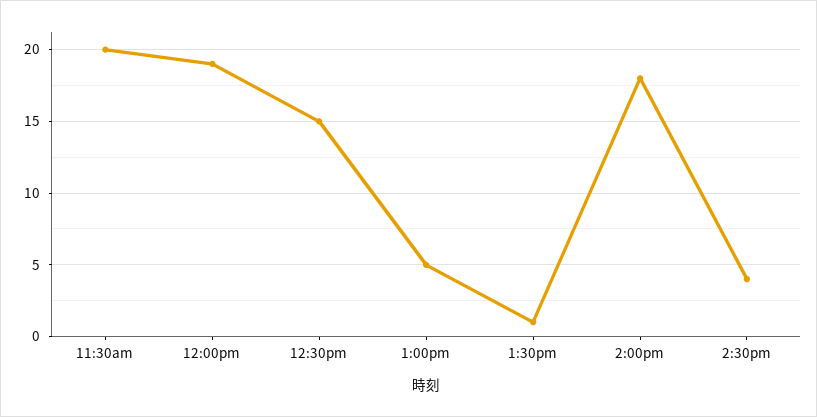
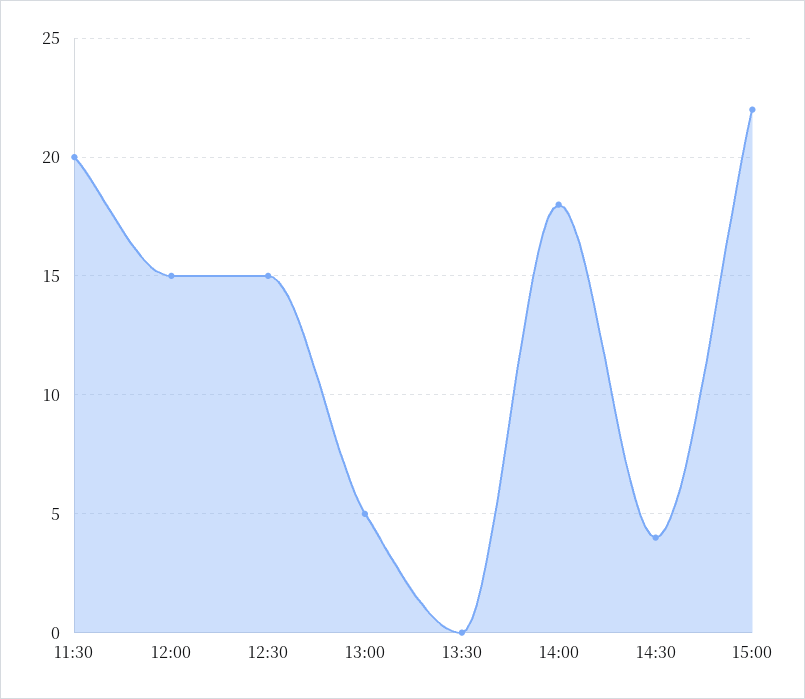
12:00pm: 19 -> 15
1:30pm: 1 -> 0
15:00: none -> 22

